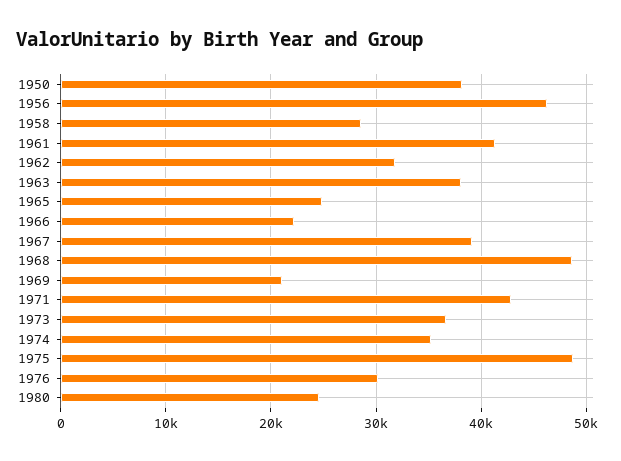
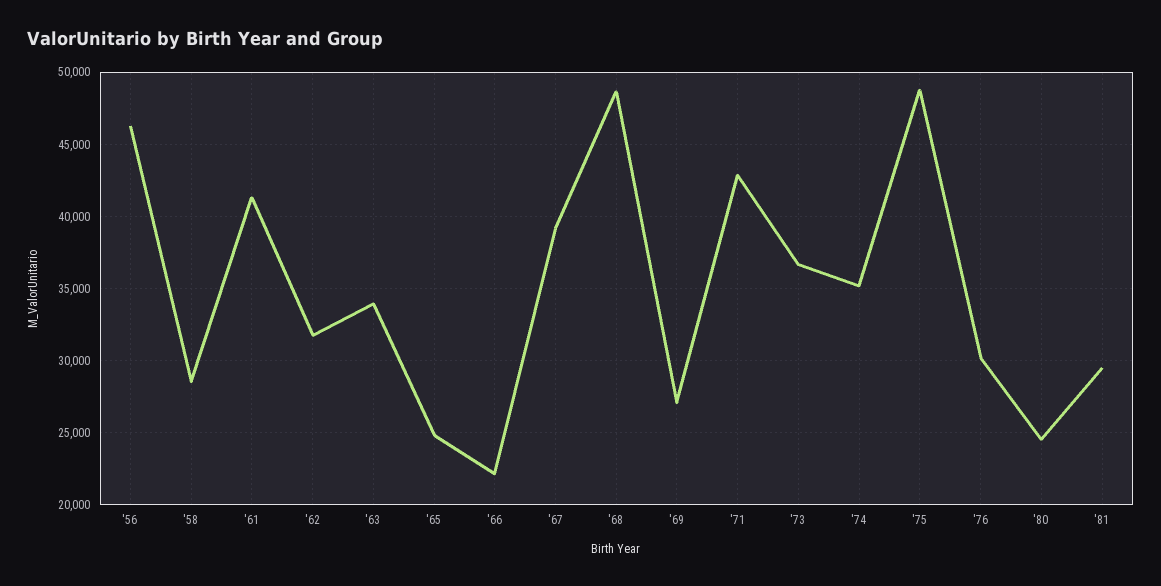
1950: 38000 -> none
1963: 38000 -> 34000
1969: 21000 -> 27000
'81: none -> 29500

